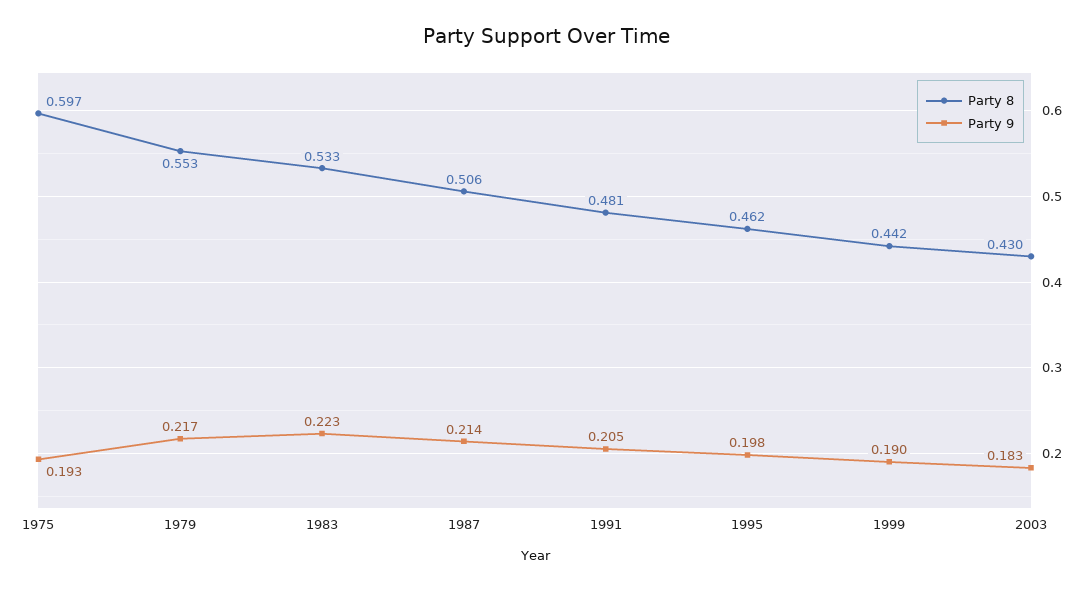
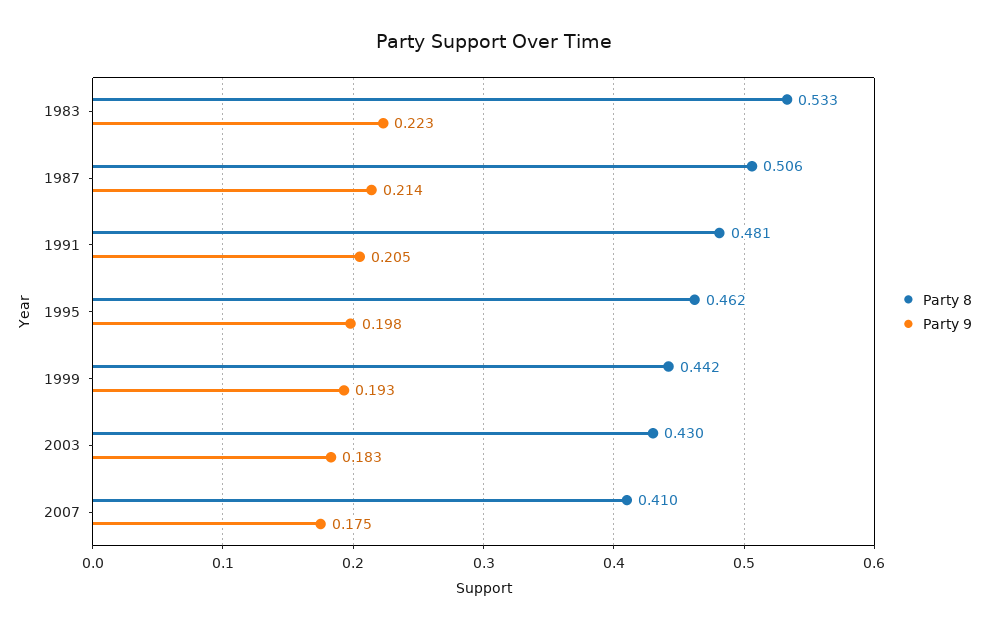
Party 8, 1975: 0.597 -> none
Party 9, 1975: 0.193 -> none
Party 8, 1979: 0.553 -> none
Party 9, 1979: 0.217 -> none
Party 9, 1999: 0.19 -> 0.193
Party 8, 2007: none -> 0.41
Party 9, 2007: none -> 0.175

